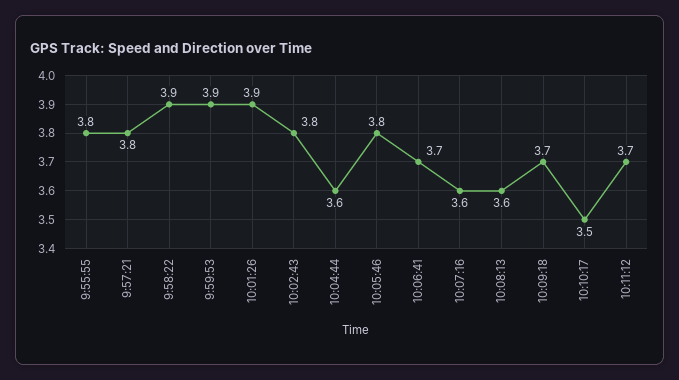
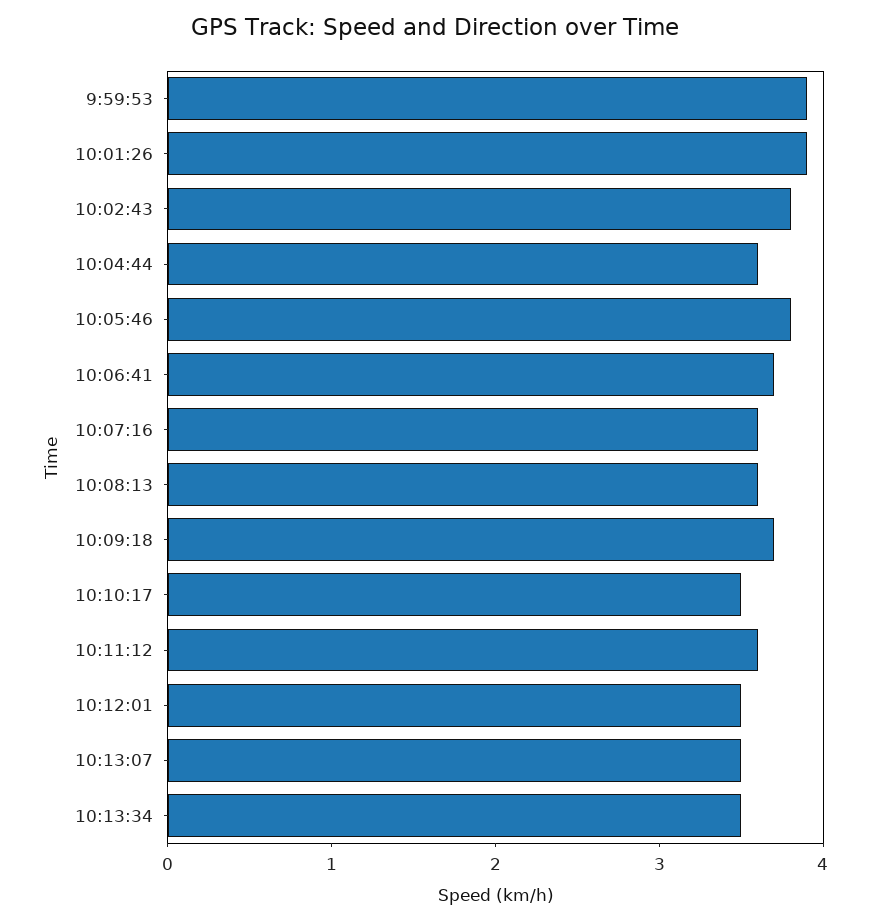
9:55:55: 3.8 -> none
9:57:21: 3.8 -> none
9:58:22: 3.9 -> none
10:11:12: 3.7 -> 3.6
10:12:01: none -> 3.5
10:13:07: none -> 3.5
10:13:34: none -> 3.5

